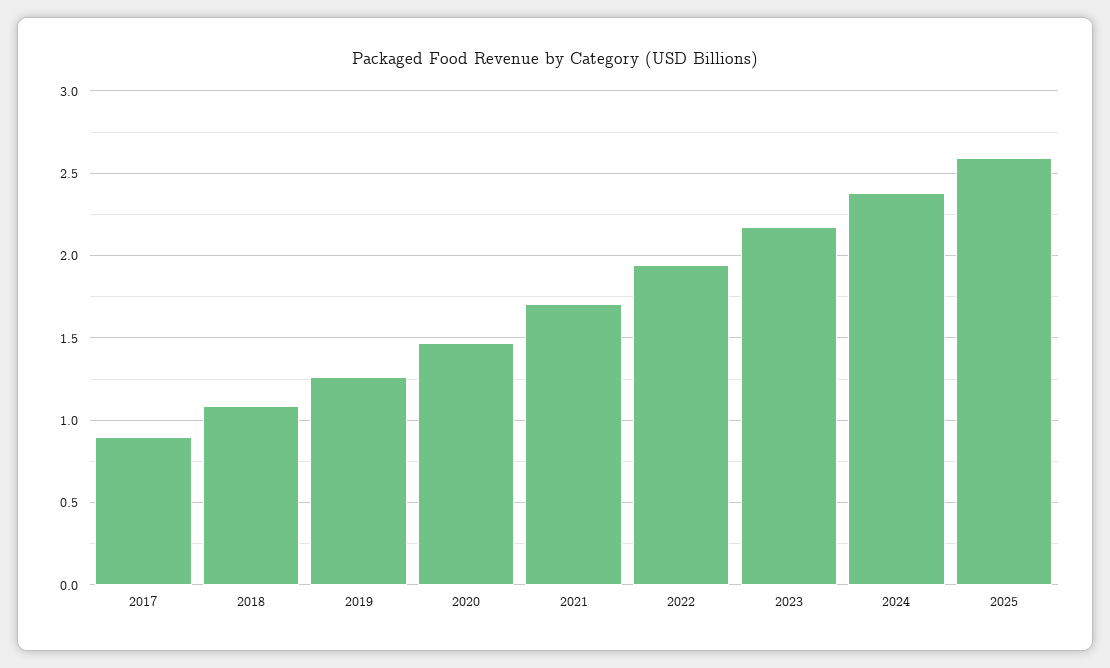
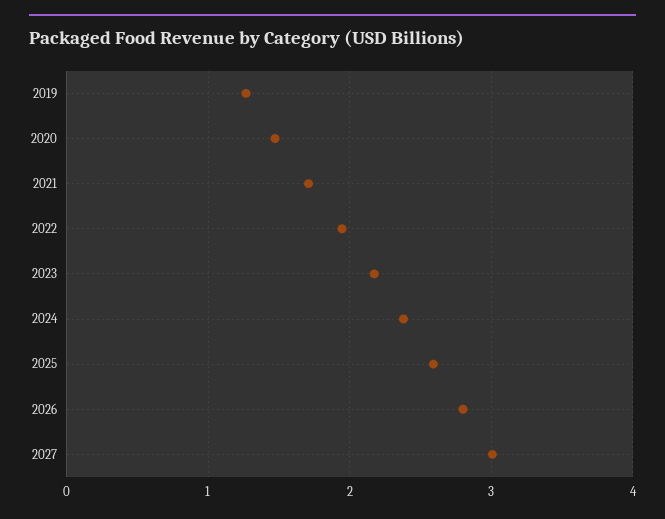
2017: 0.9 -> none
2018: 1.1 -> none
2026: none -> 2.8
2027: none -> 3

